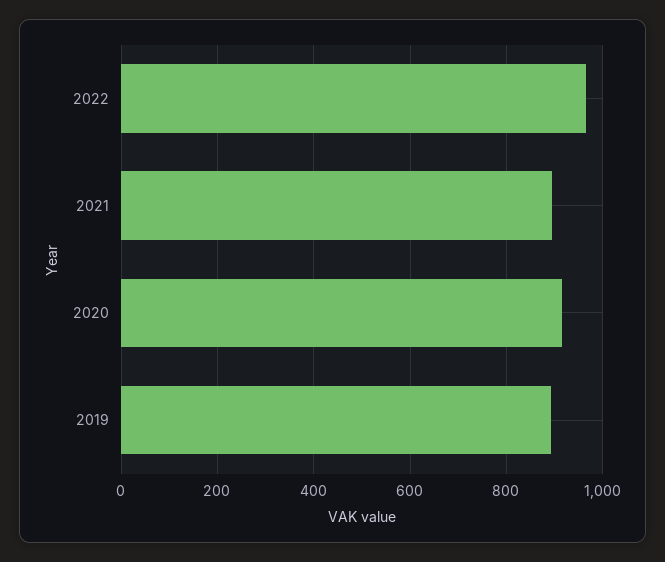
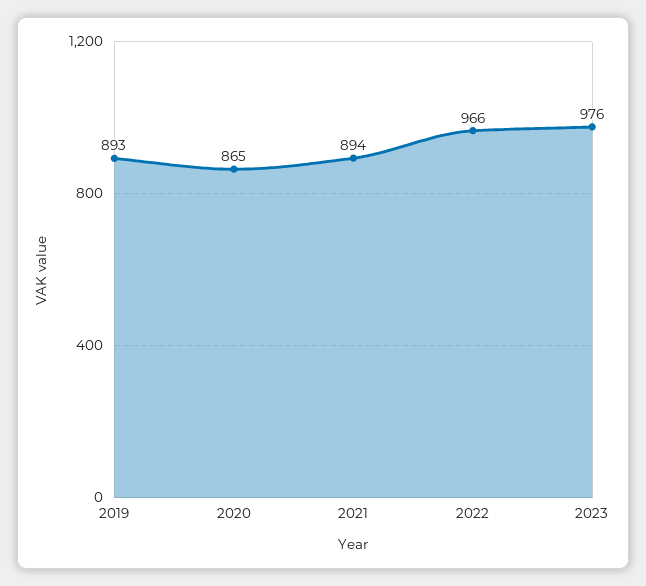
2020: 920 -> 865
2023: none -> 976

